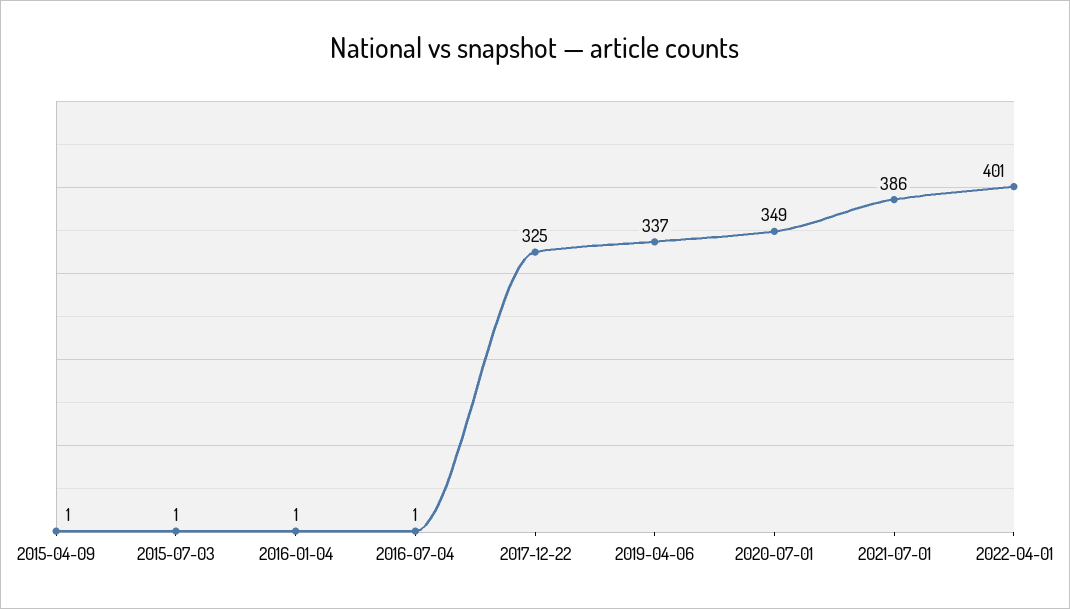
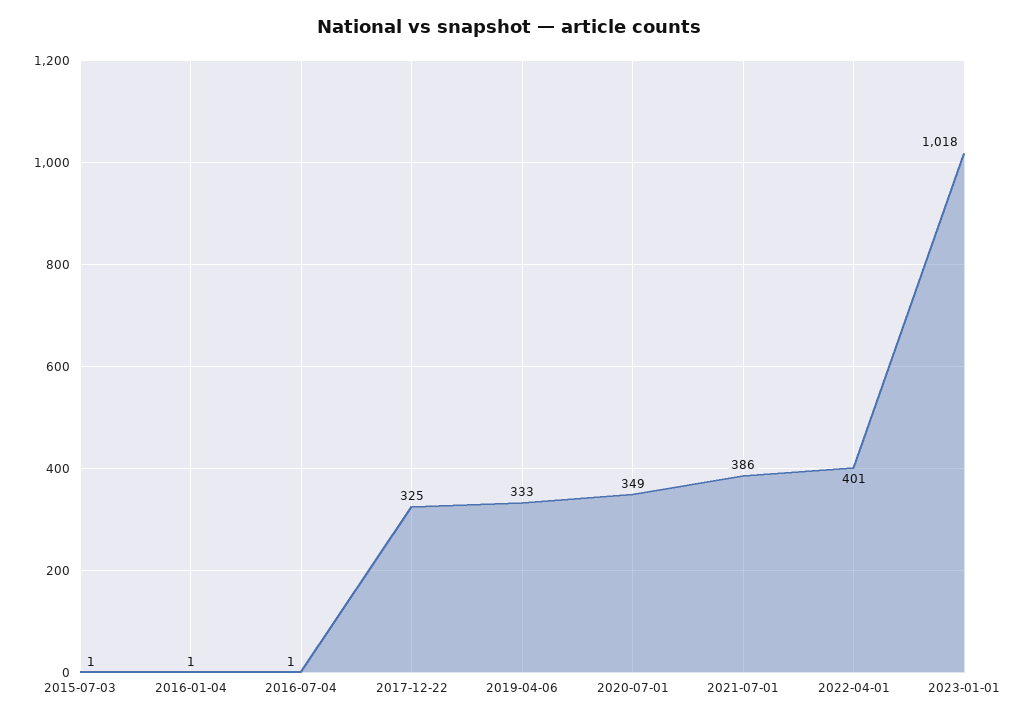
2015-04-09: 1 -> none
2019-04-06: 337 -> 333
2023-01-01: none -> 1018

